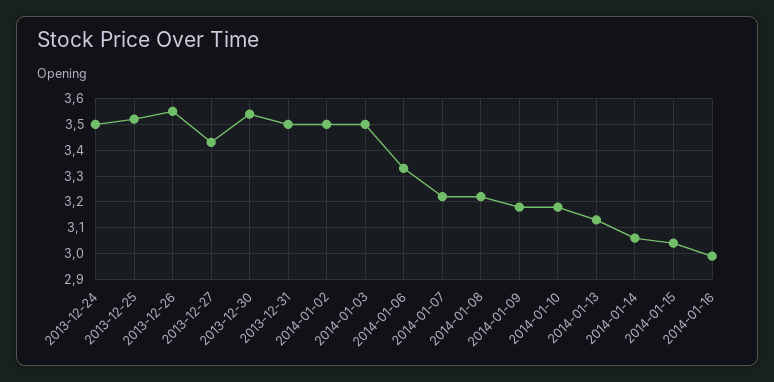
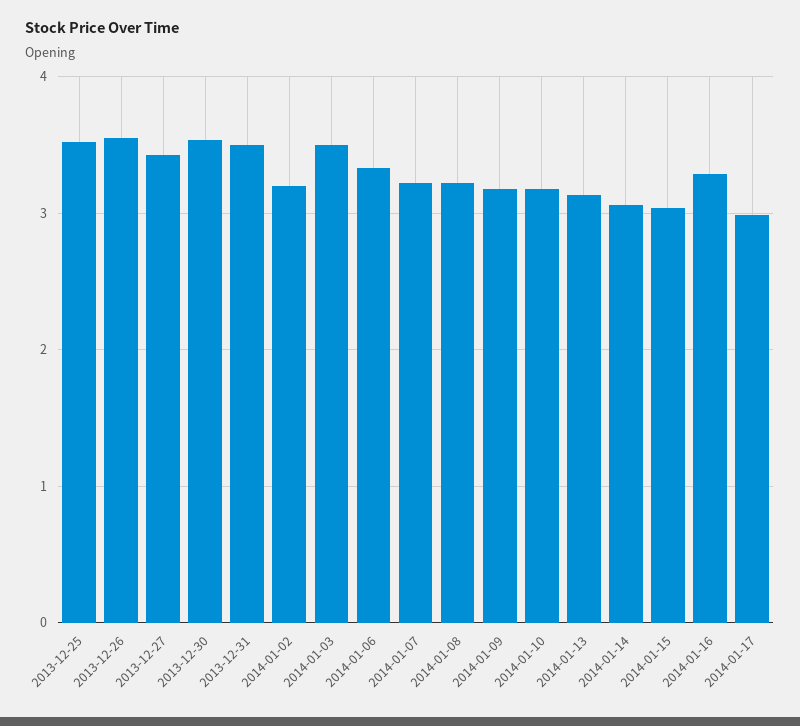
2013-12-24: 3.5 -> none
2014-01-02: 3.5 -> 3.2
2014-01-16: 3 -> 3.3
2014-01-17: none -> 3

